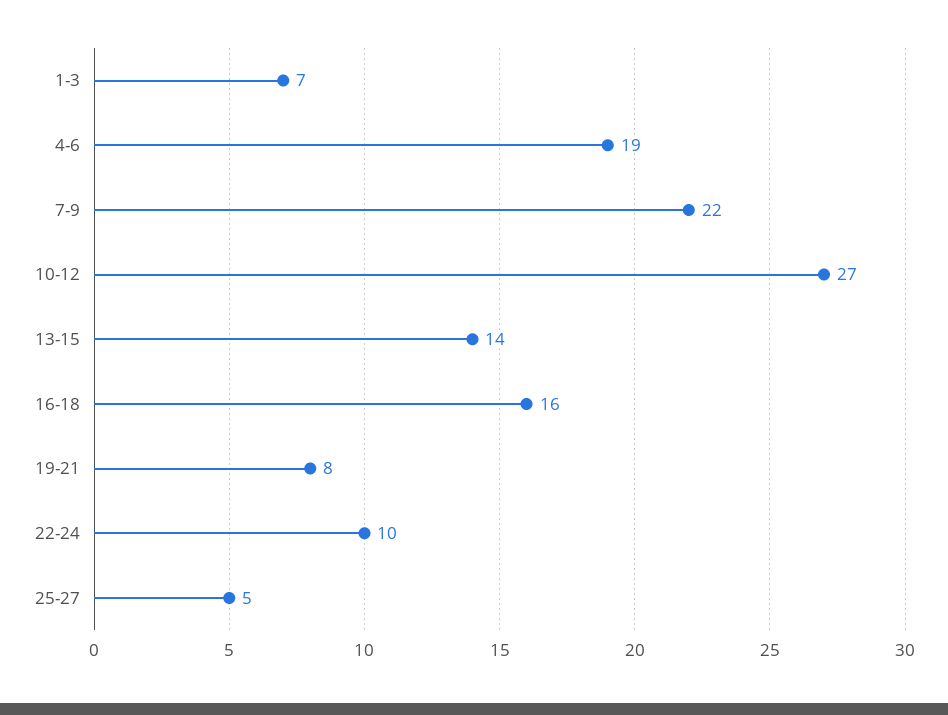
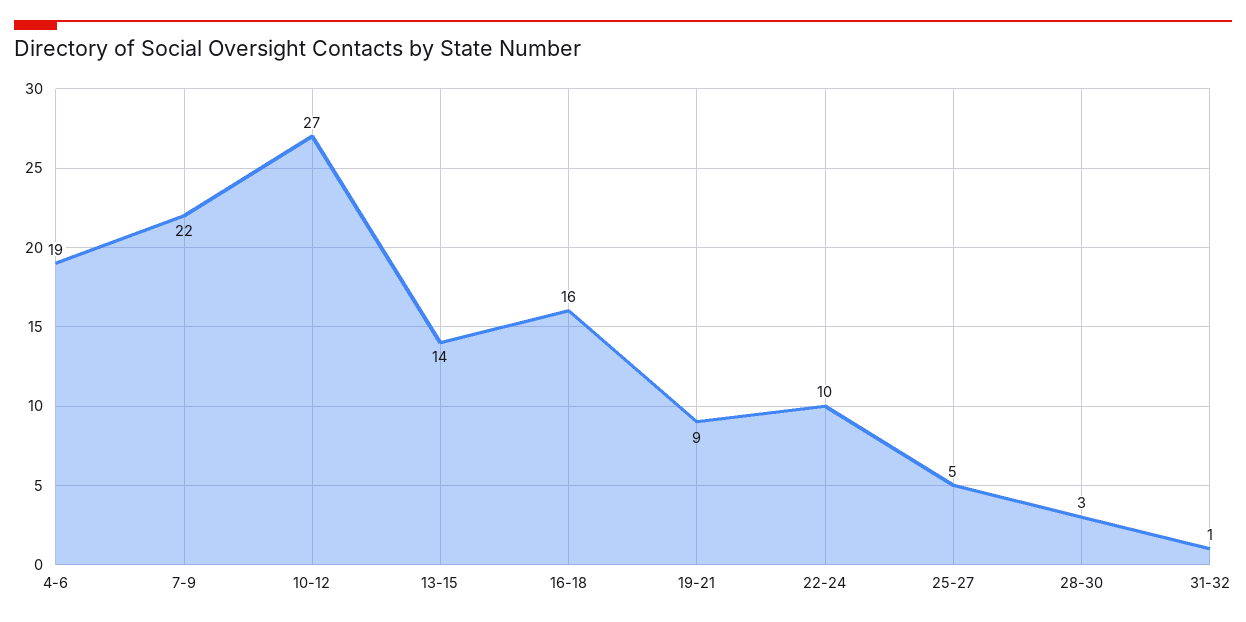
1-3: 7 -> none
19-21: 8 -> 9
28-30: none -> 3
31-32: none -> 1

